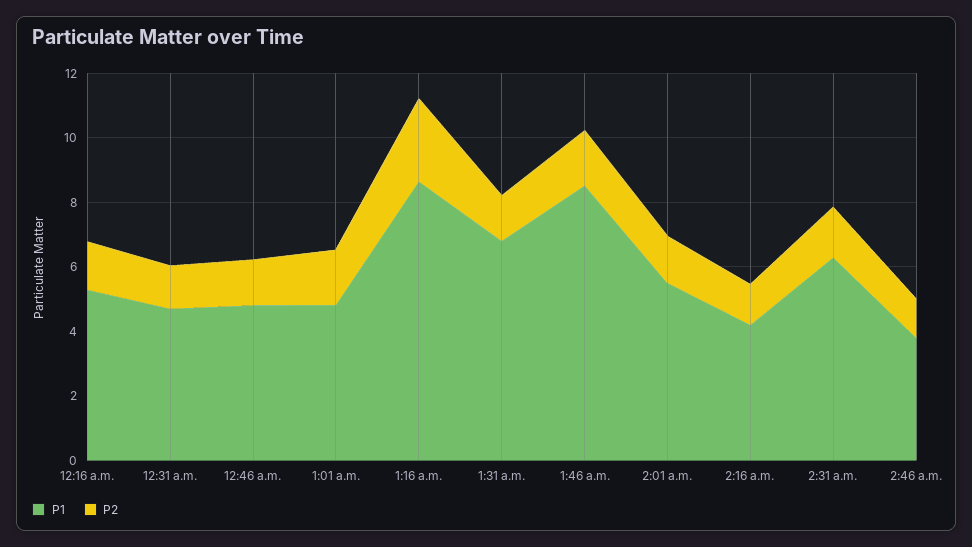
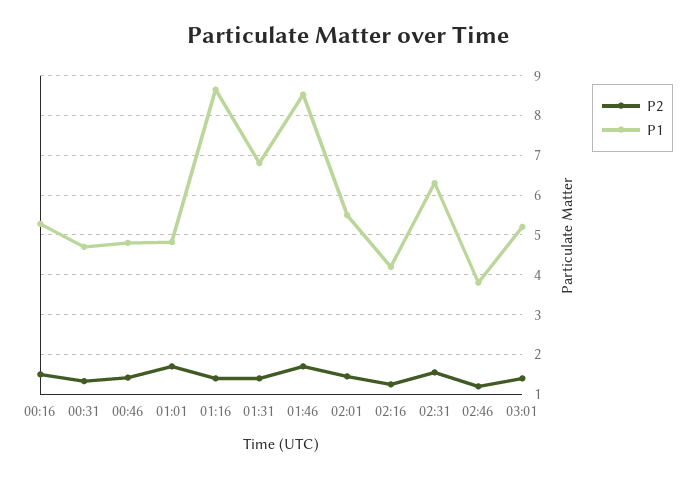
P2, 1:16 a.m.: 2.5 -> 1.4
P2, 03:01: none -> 1.4
P1, 03:01: none -> 5.2

